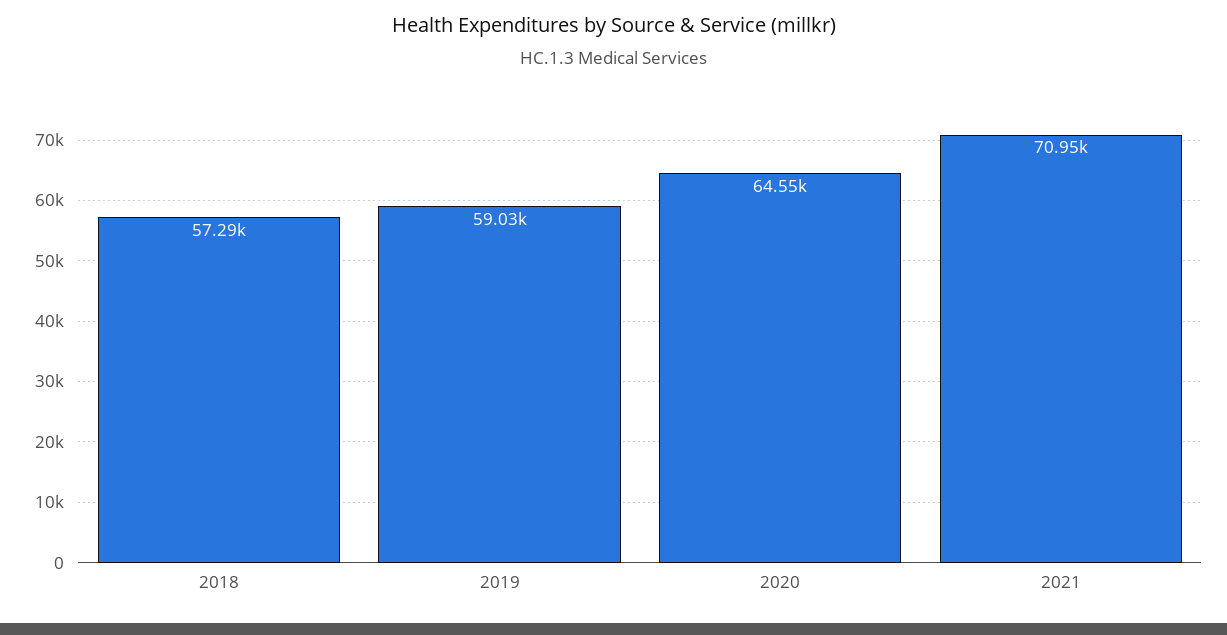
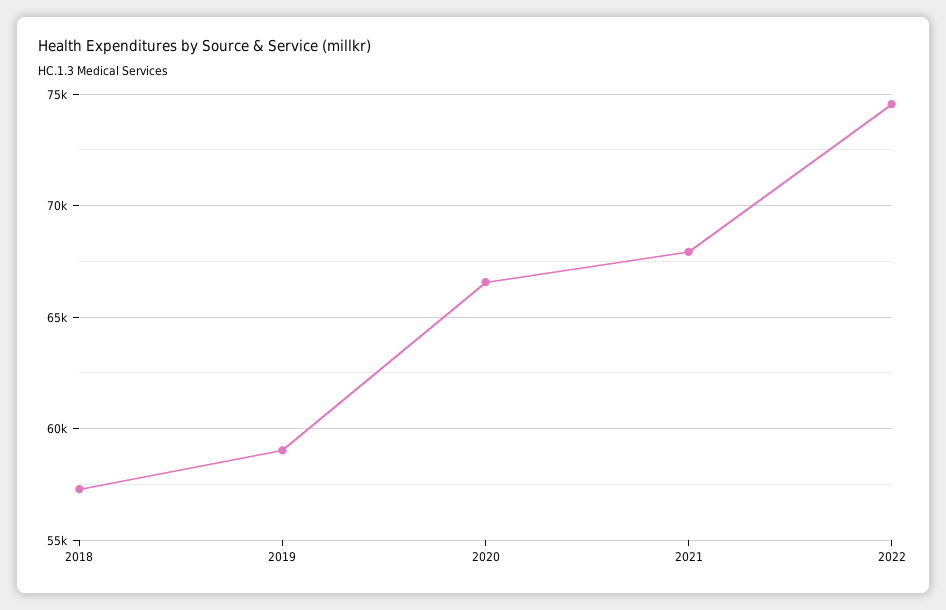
2020: 64550 -> 66500
2021: 70950 -> 68000
2022: none -> 74500

